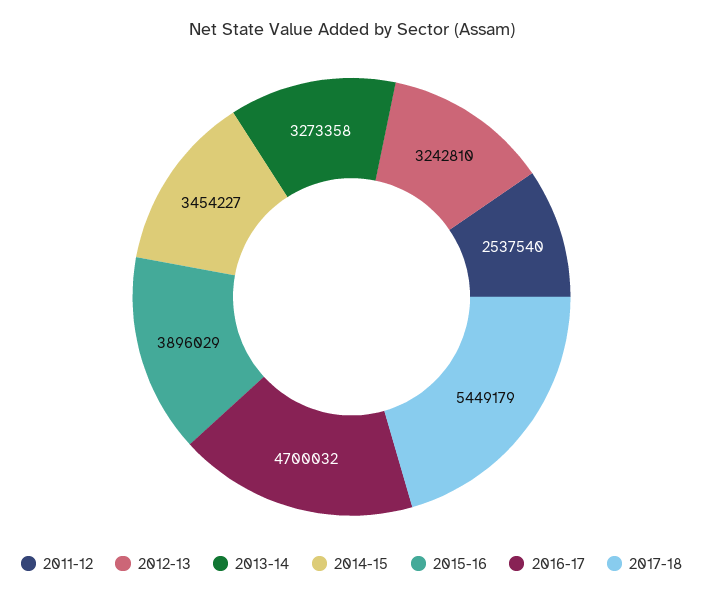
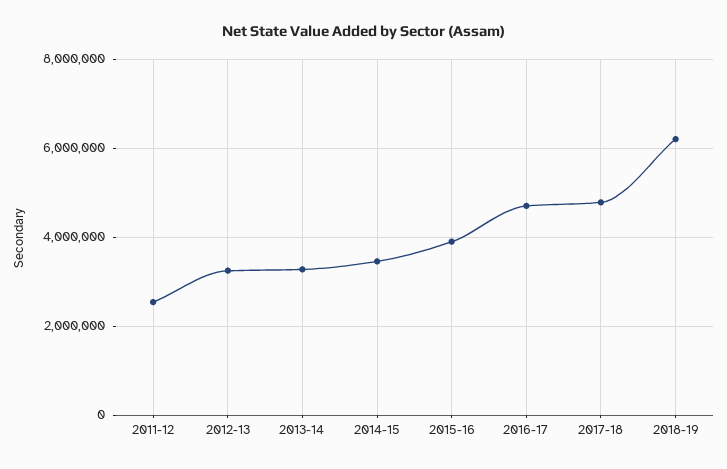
2017-18: 5449179 -> 4800000
2018-19: none -> 6200000

